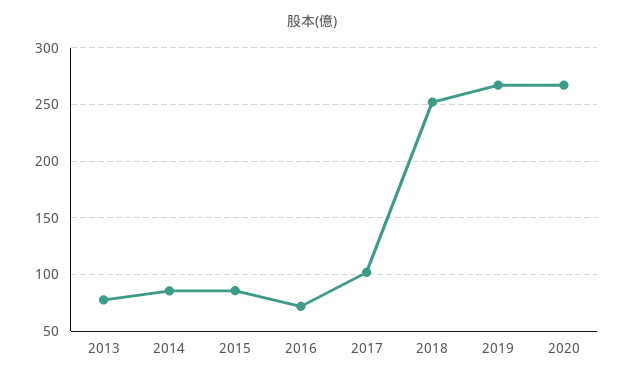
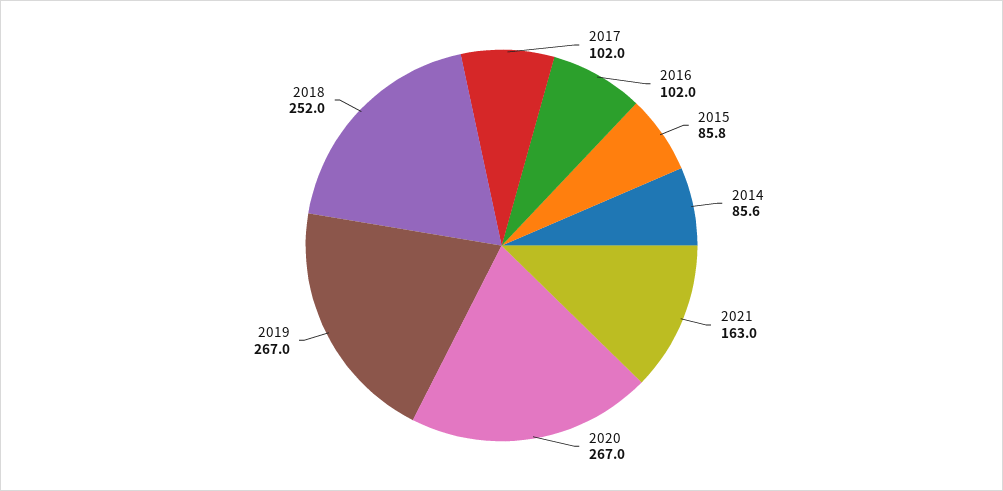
2013: 80 -> none
2016: 70 -> 102
2021: none -> 163

